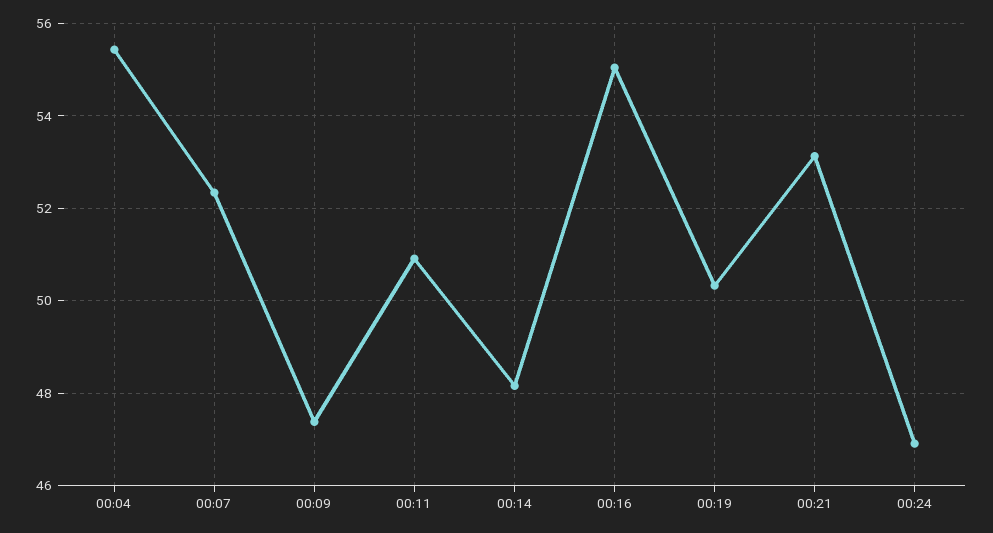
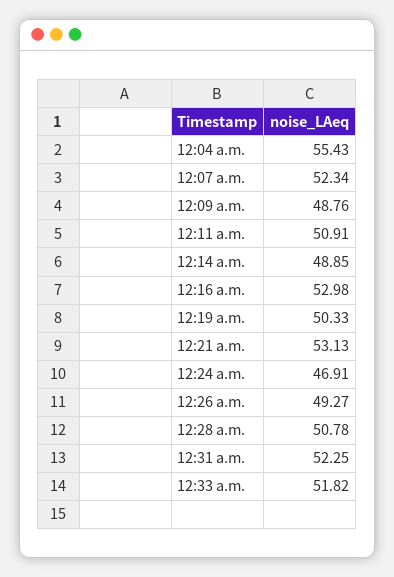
00:09: 47.4 -> 48.76
00:14: 48.2 -> 48.85
00:16: 55 -> 52.98
12:26 a.m.: none -> 49.27
12:28 a.m.: none -> 50.78
12:31 a.m.: none -> 52.25
12:33 a.m.: none -> 51.82

